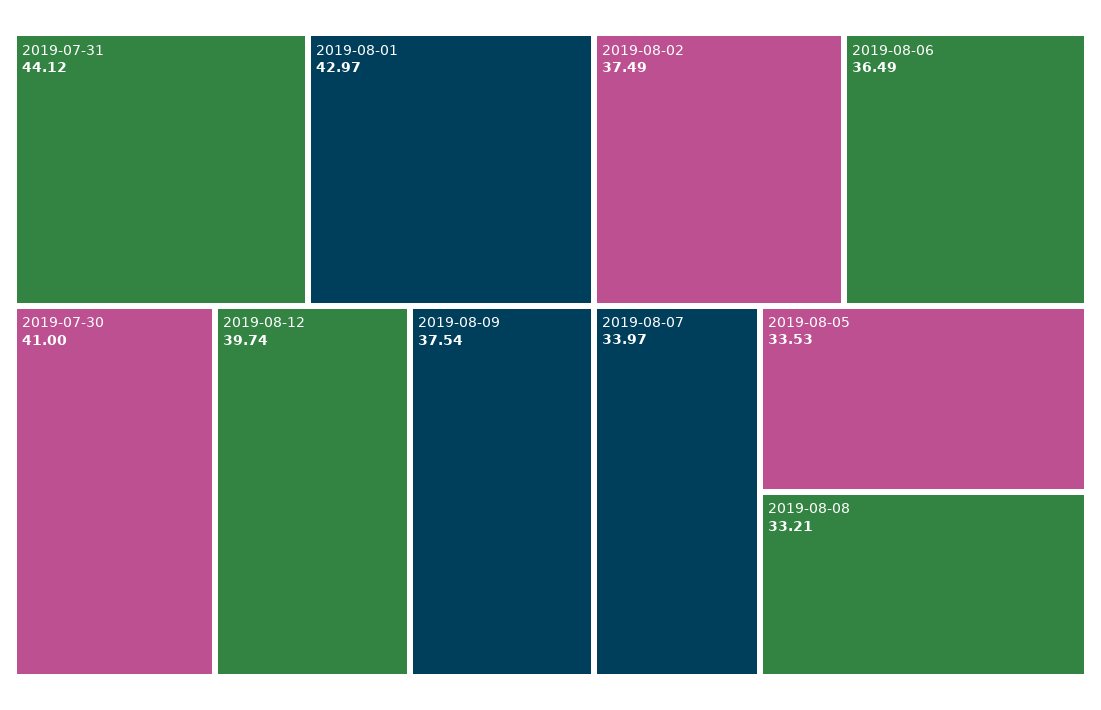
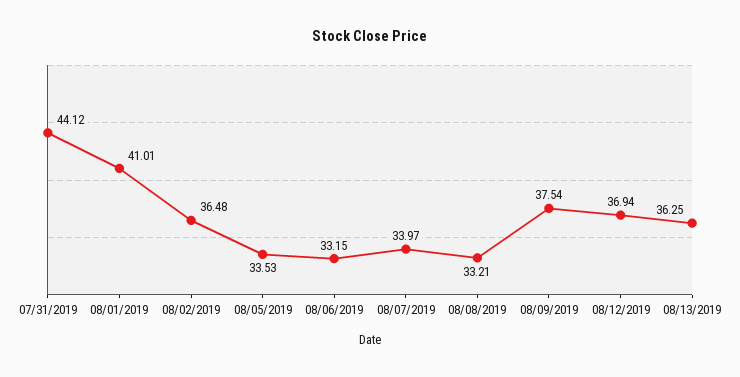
2019-08-01: 42.97 -> 41.01
2019-07-30: 41 -> none
2019-08-12: 39.74 -> 36.94
2019-08-02: 37.49 -> 36.48
2019-08-06: 36.49 -> 33.15
08/13/2019: none -> 36.25

